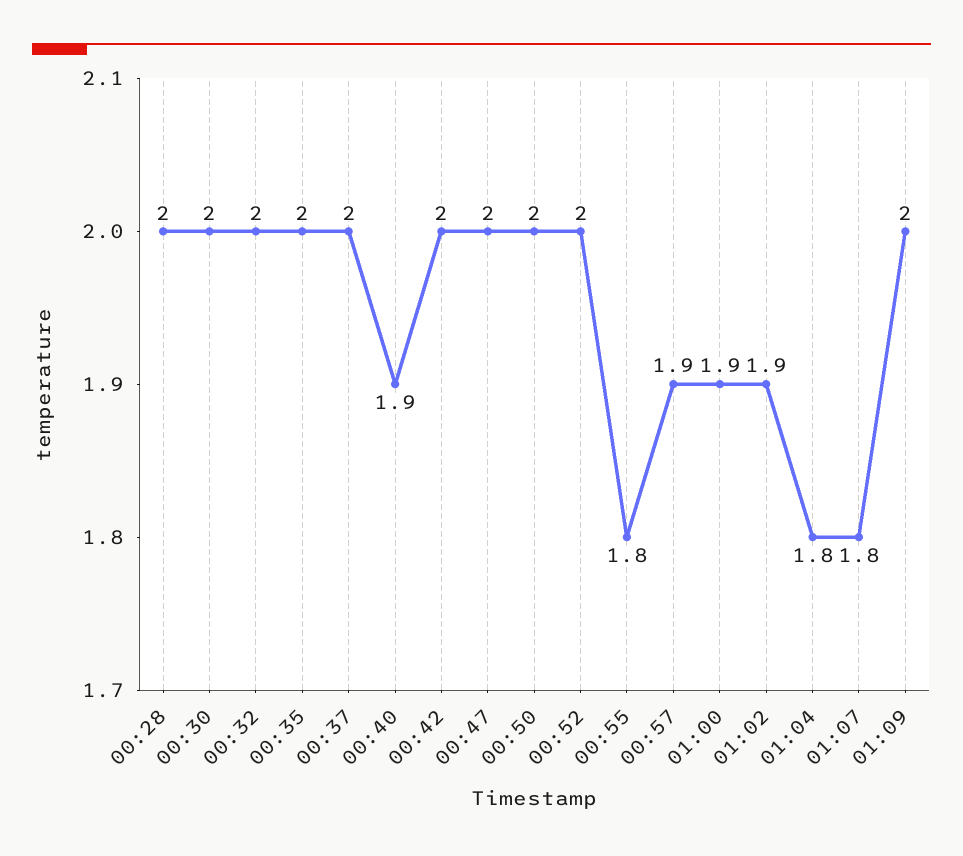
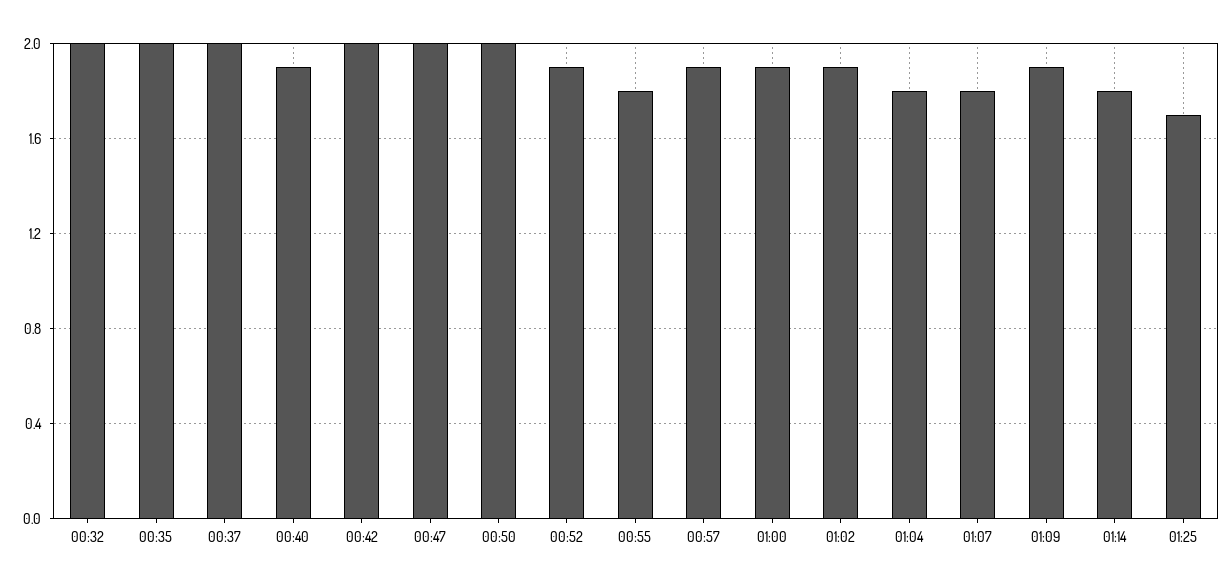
00:28: 2 -> none
00:30: 2 -> none
00:52: 2 -> 1.9
01:09: 2 -> 1.9
01:14: none -> 1.8
01:25: none -> 1.7

